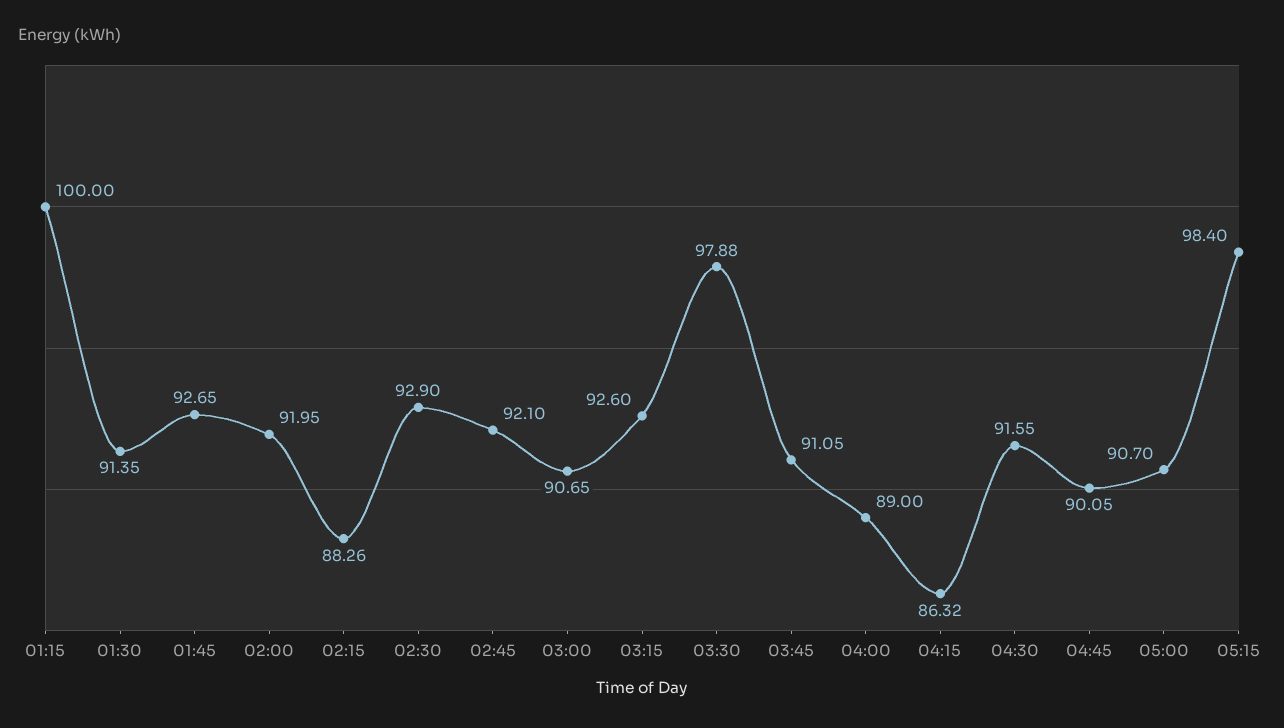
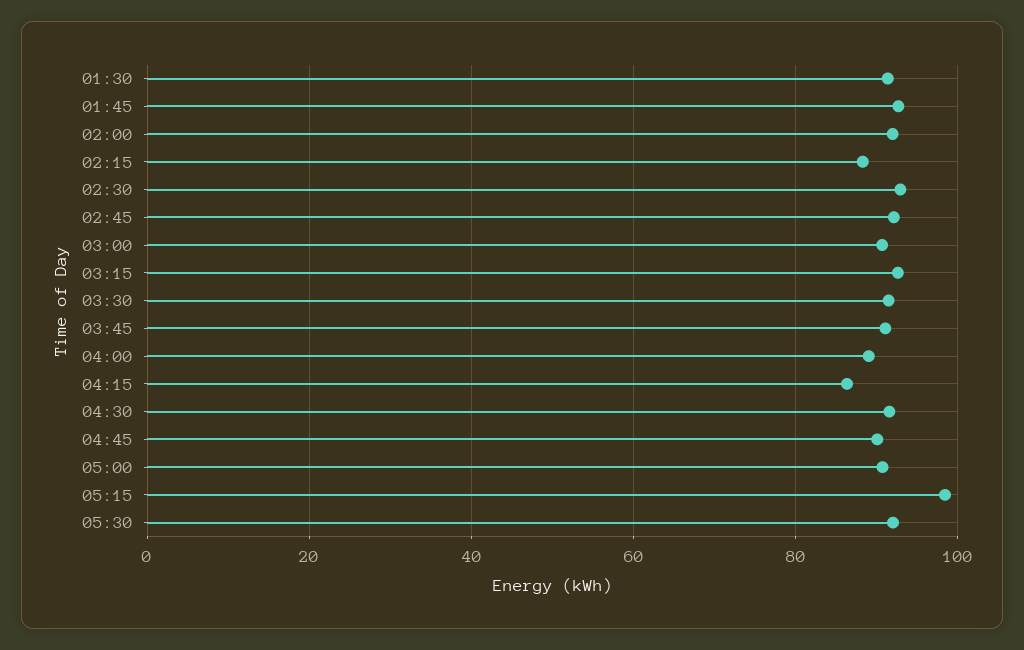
01:15: 100 -> none
03:30: 97.88 -> 92
05:30: none -> 92

